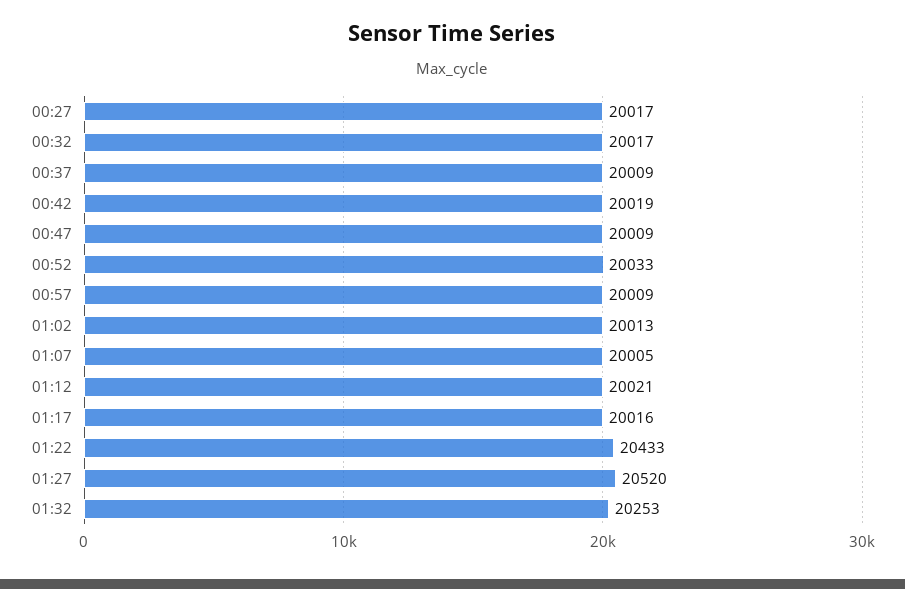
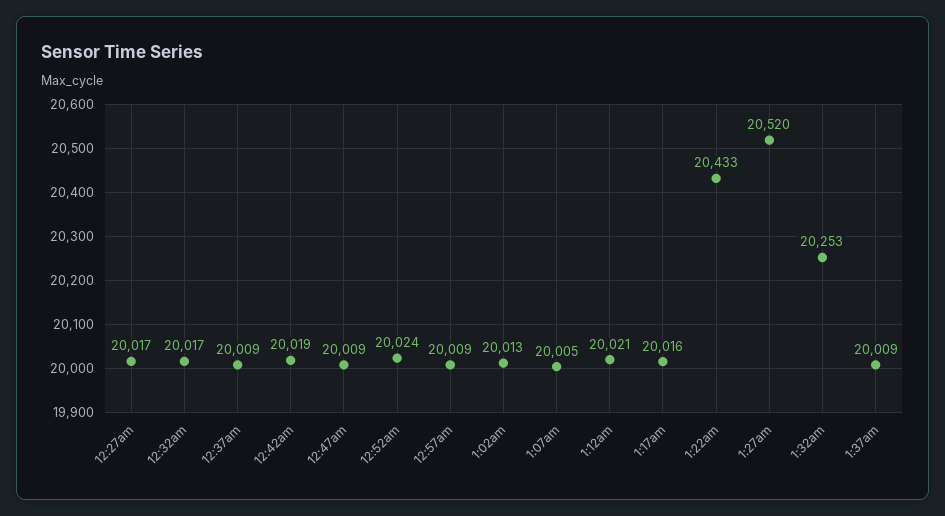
00:52: 20033 -> 20024
1:37am: none -> 20009

